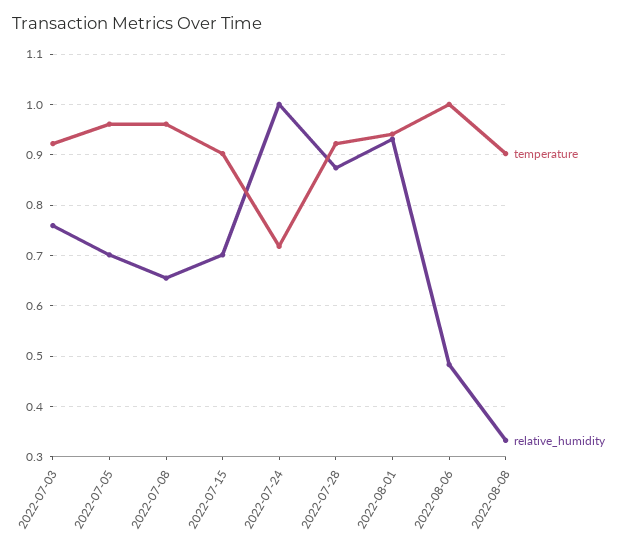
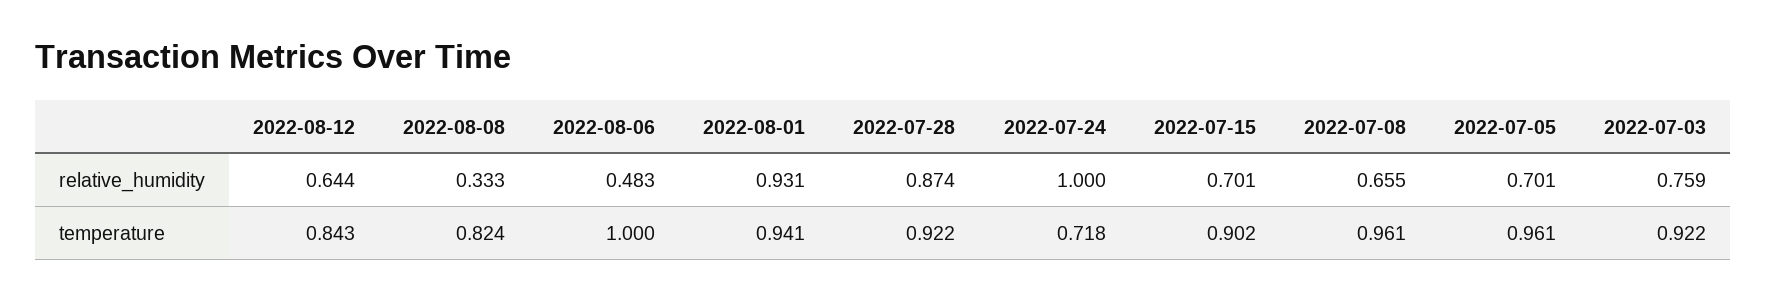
temperature, 2022-08-08: 0.9 -> 0.824
relative_humidity, 2022-08-12: none -> 0.644
temperature, 2022-08-12: none -> 0.843

